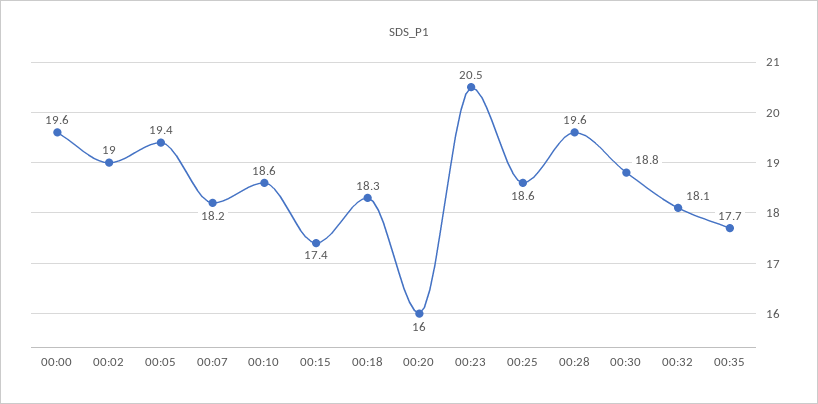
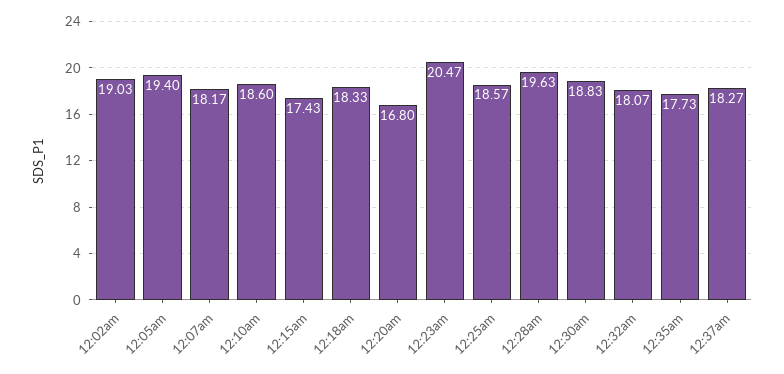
00:00: 19.6 -> none
00:20: 16 -> 16.8
12:37am: none -> 18.27

